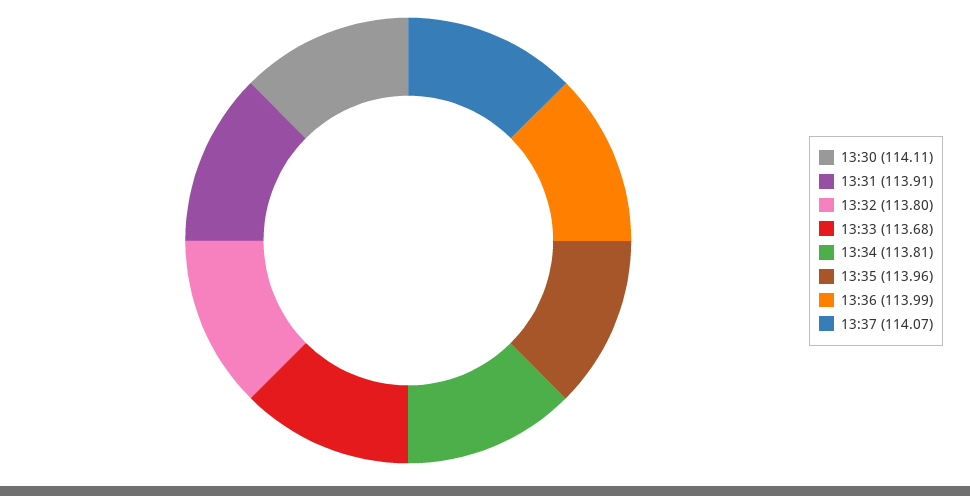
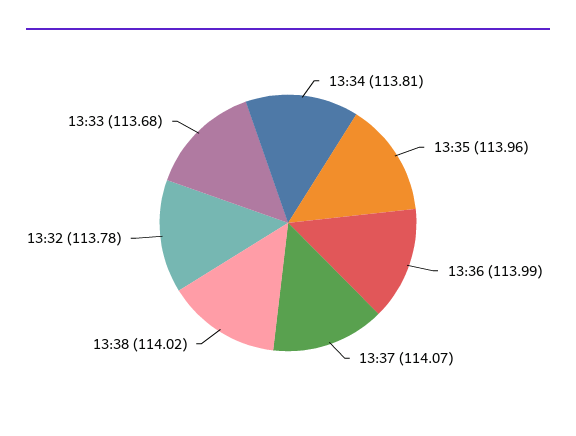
13:30: 114.11 -> none
13:31: 113.91 -> none
13:32: 113.8 -> 113.78
13:38: none -> 114.02

